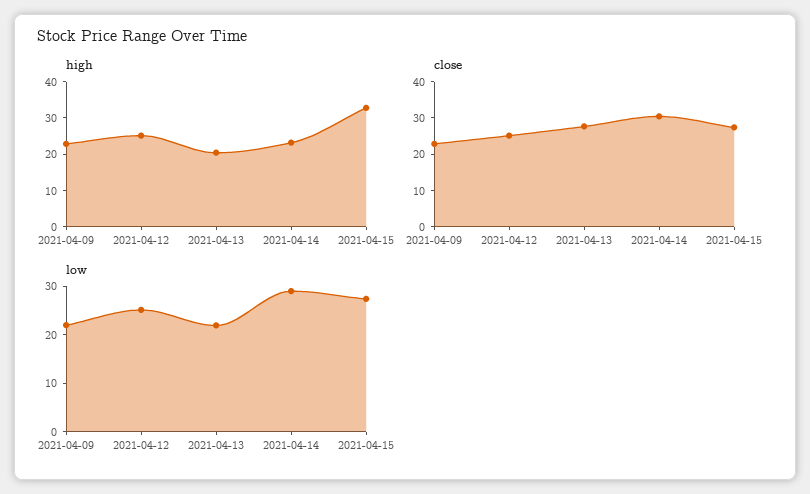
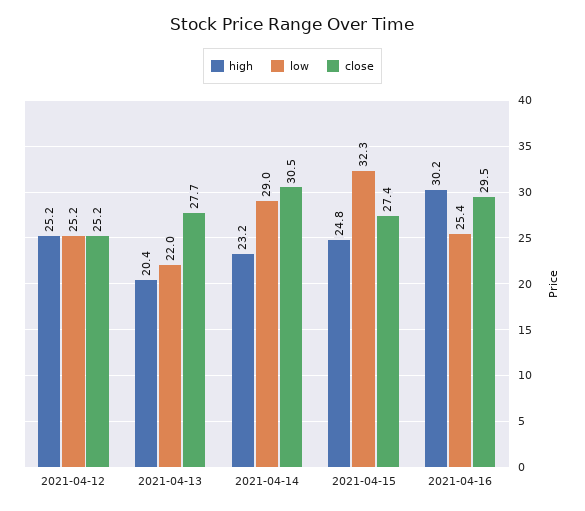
high, 2021-04-09: 22.5 -> none
high, 2021-04-15: 32.5 -> 24.8
close, 2021-04-09: 22.5 -> none
low, 2021-04-09: 22 -> none
low, 2021-04-15: 28 -> 32.3
high, 2021-04-16: none -> 30.2
low, 2021-04-16: none -> 25.4
close, 2021-04-16: none -> 29.5

